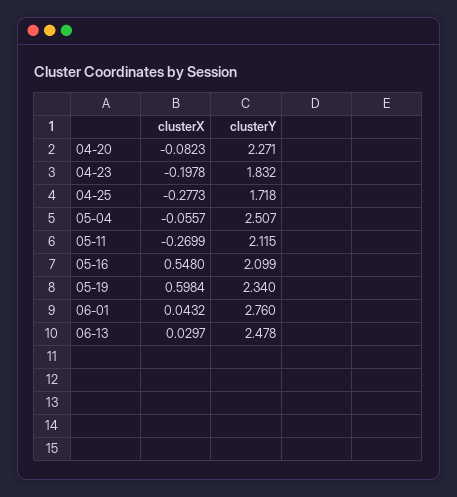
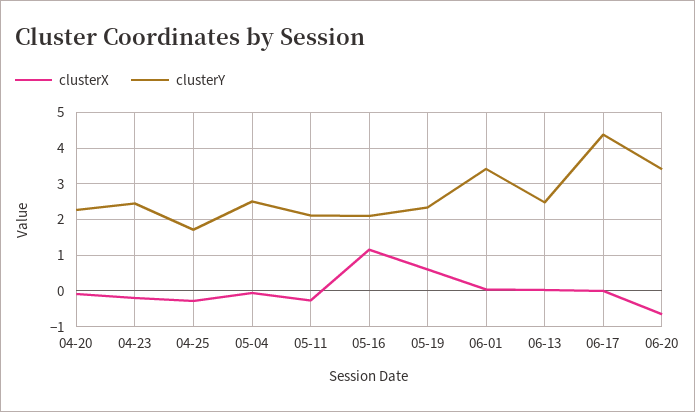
clusterY, 04-23: 1.832 -> 2.4
clusterX, 05-16: 0.548 -> 1.2
clusterY, 06-01: 2.76 -> 3.4
clusterX, 06-17: none -> 0
clusterY, 06-17: none -> 4.4
clusterX, 06-20: none -> -0.6
clusterY, 06-20: none -> 3.4

